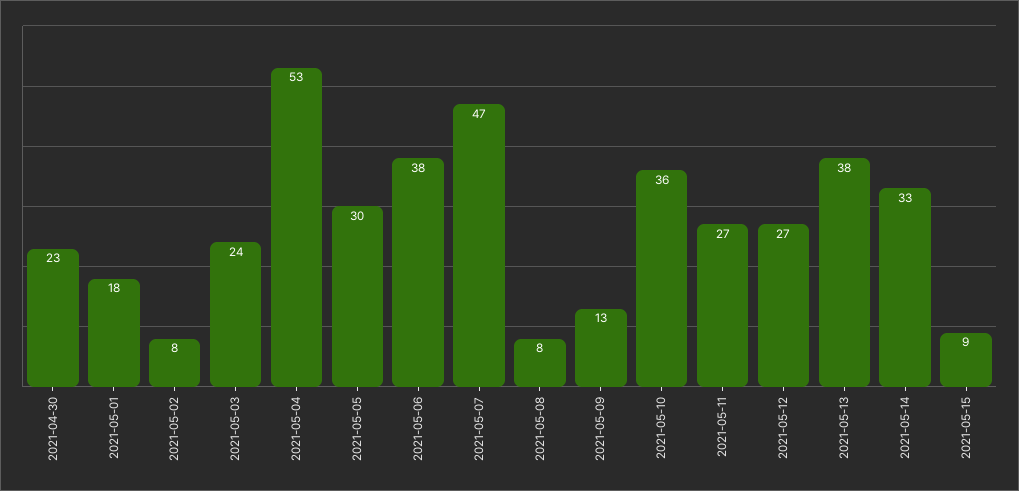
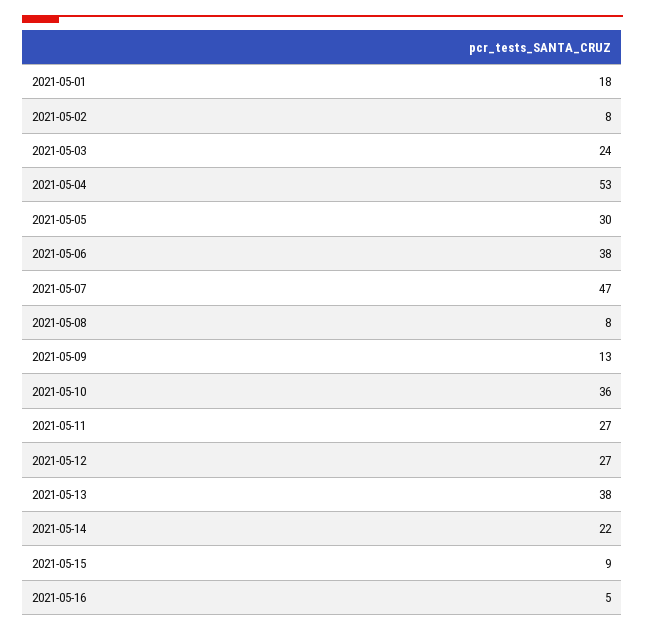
2021-04-30: 23 -> none
2021-05-14: 33 -> 22
2021-05-16: none -> 5

